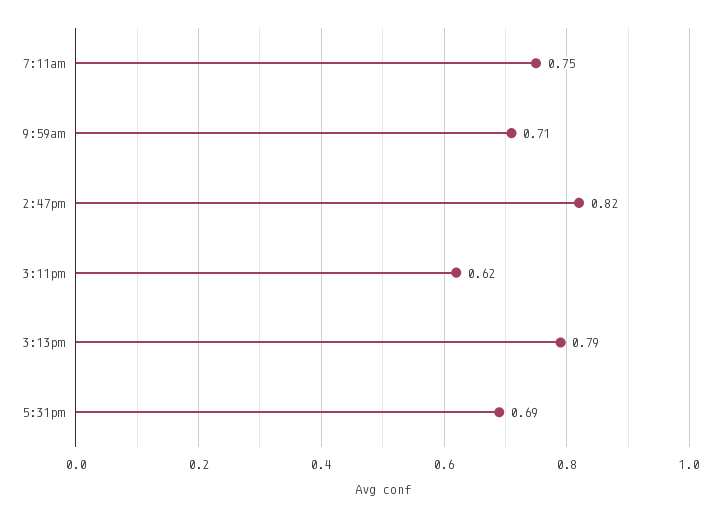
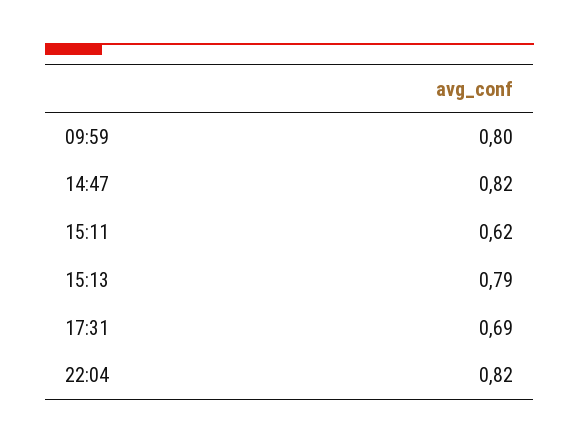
7:11am: 0.75 -> none
9:59am: 0.71 -> 0.8
22:04: none -> 0.82

